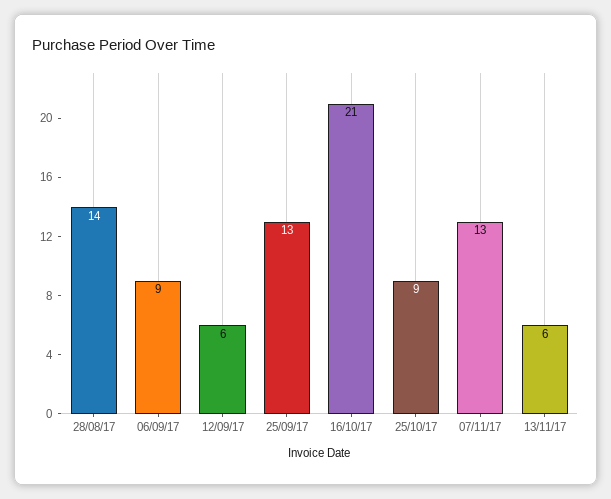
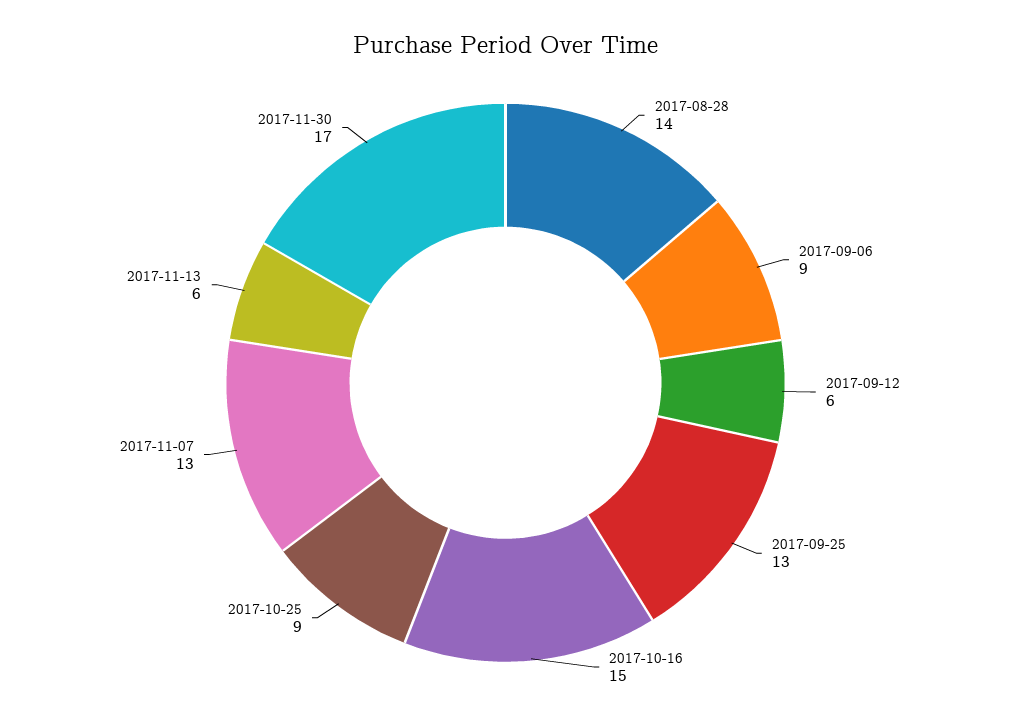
16/10/17: 21 -> 15
2017-11-30: none -> 17

